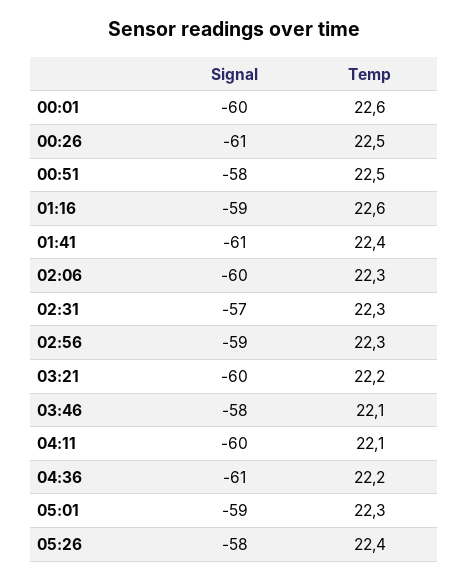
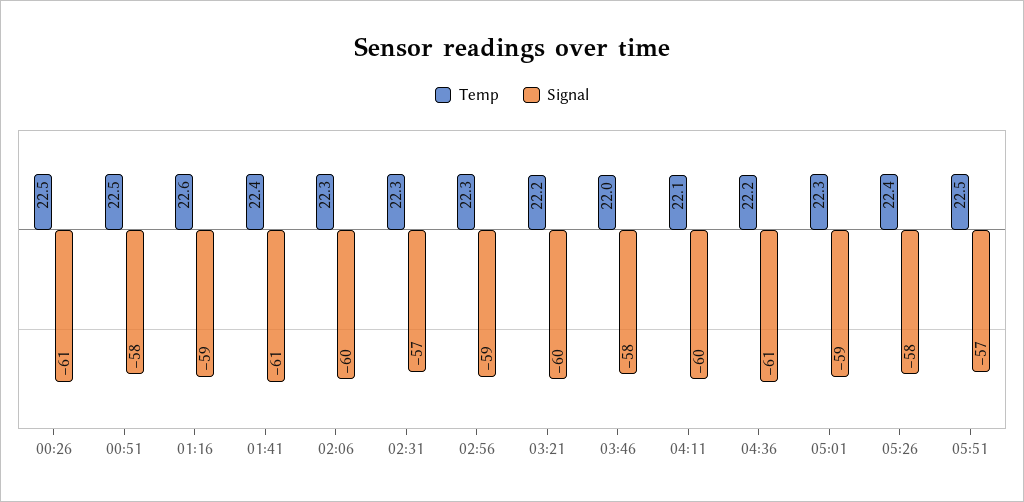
Signal, 00:01: -60 -> none
Temp, 00:01: 22.6 -> none
Temp, 03:46: 22.1 -> 22
Temp, 05:51: none -> 22.5
Signal, 05:51: none -> -57

